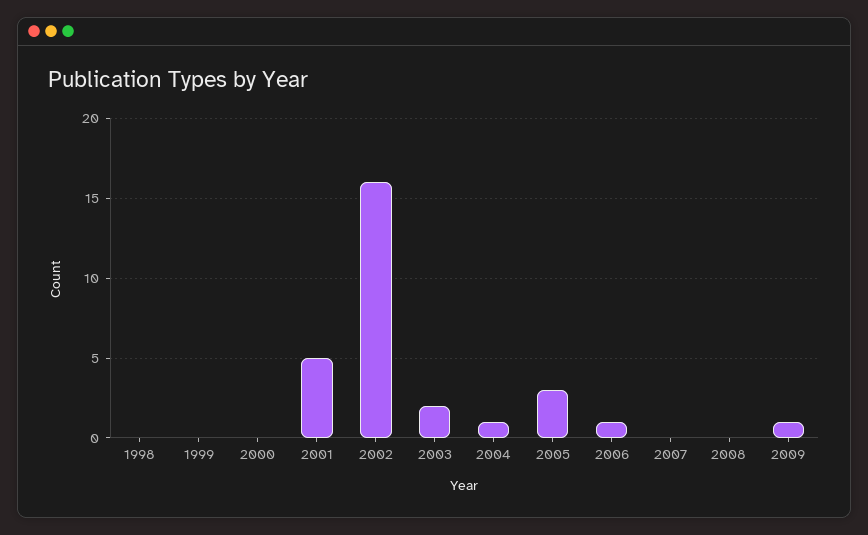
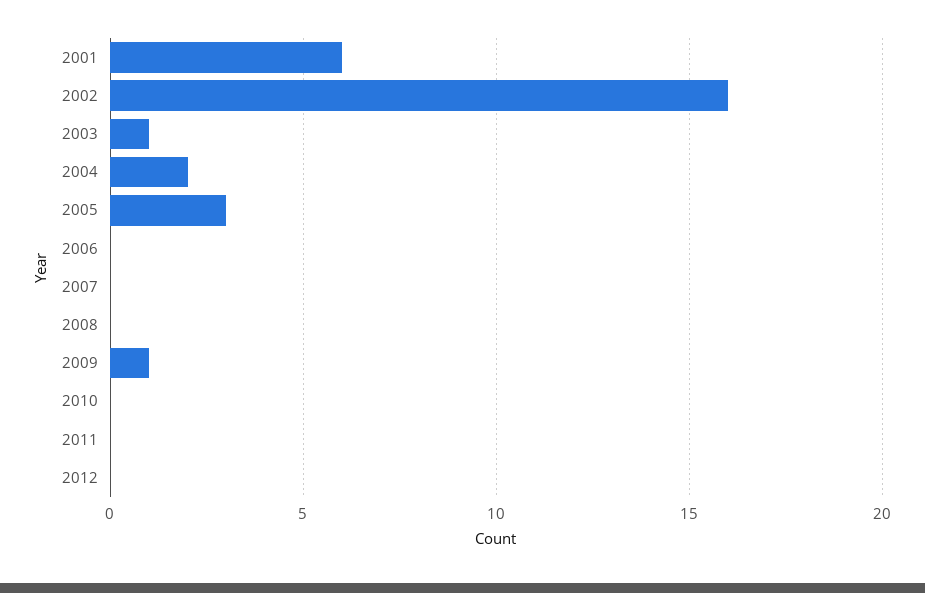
1998: 0 -> none
1999: 0 -> none
2000: 0 -> none
2001: 5 -> 6
2003: 2 -> 1
2004: 1 -> 2
2006: 1 -> 0
2010: none -> 0
2011: none -> 0
2012: none -> 0

